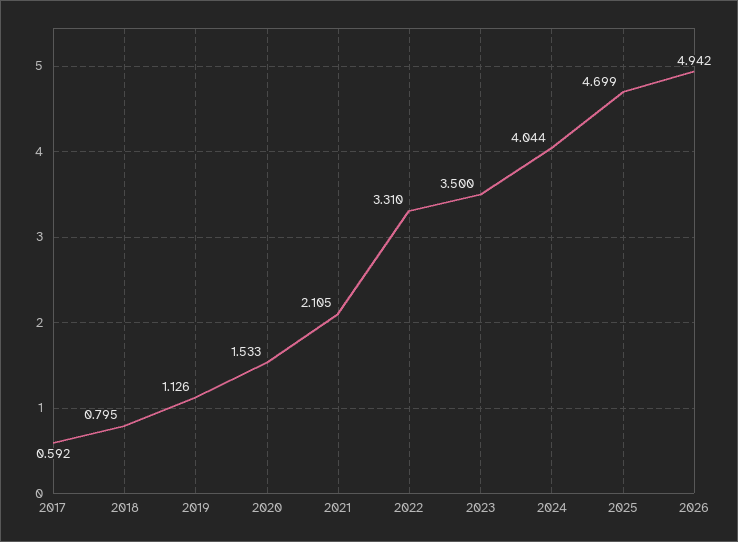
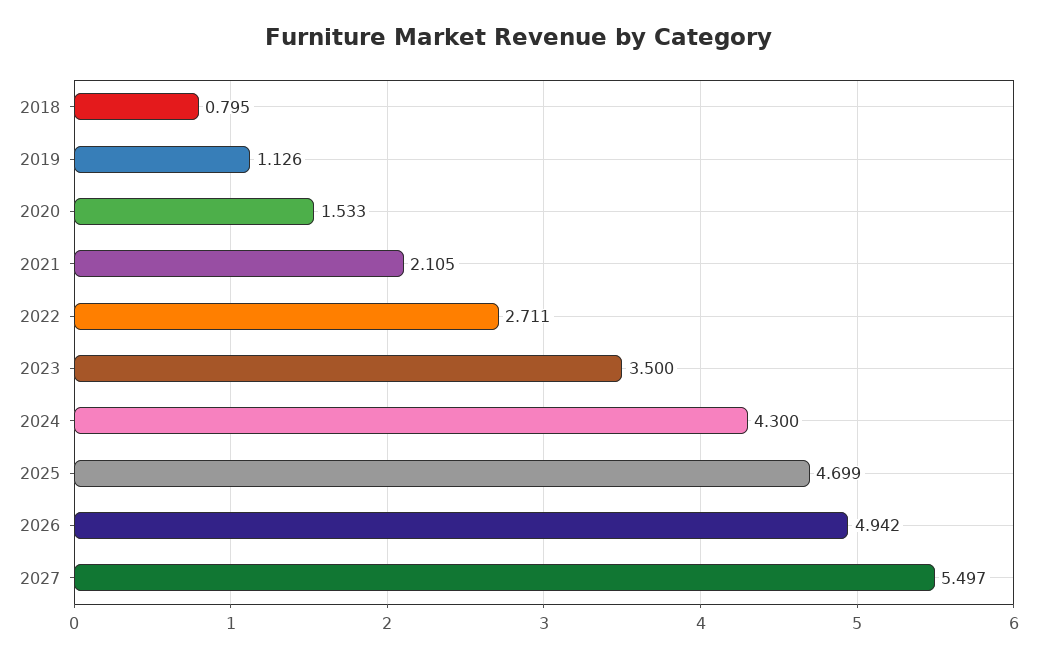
2017: 0.592 -> none
2022: 3.31 -> 2.711
2024: 4.044 -> 4.3
2027: none -> 5.497

